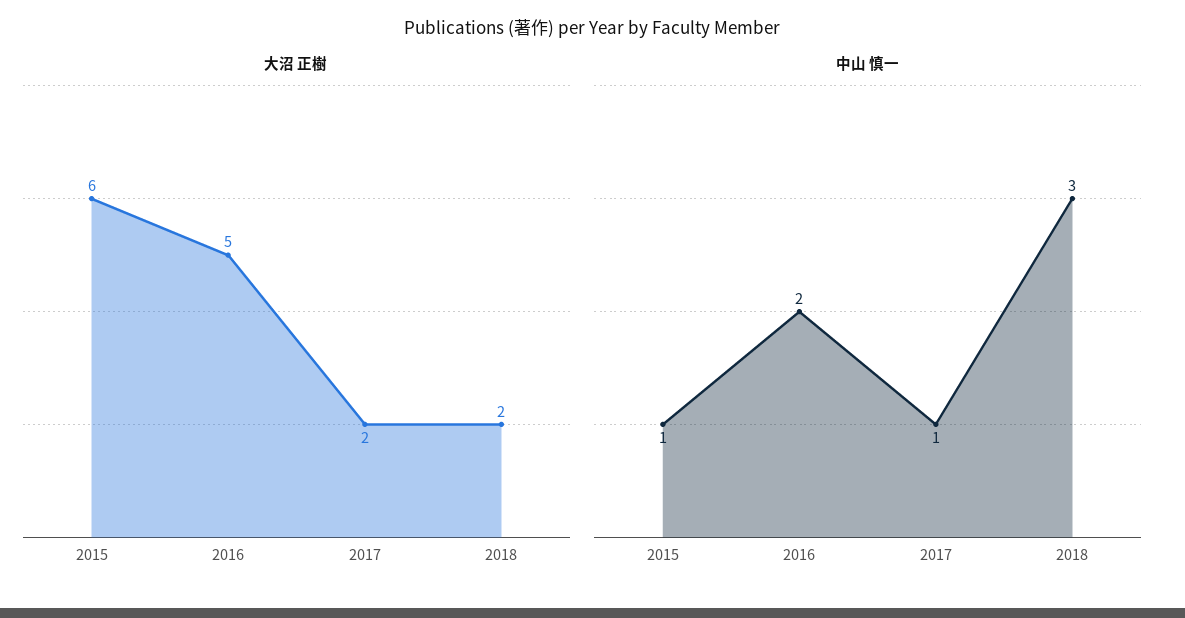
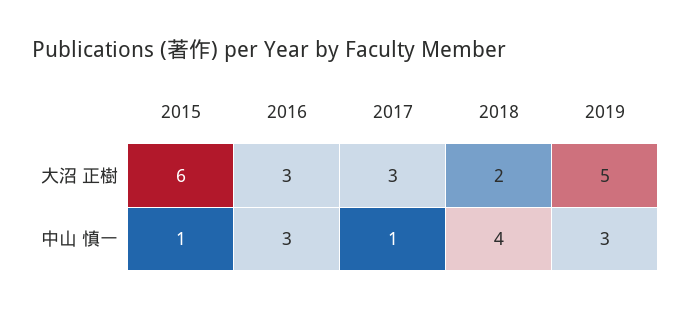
大沼 正樹, 2016: 5 -> 3
大沼 正樹, 2017: 2 -> 3
中山 慎一, 2016: 2 -> 3
中山 慎一, 2018: 3 -> 4
大沼 正樹, 2019: none -> 5
中山 慎一, 2019: none -> 3

